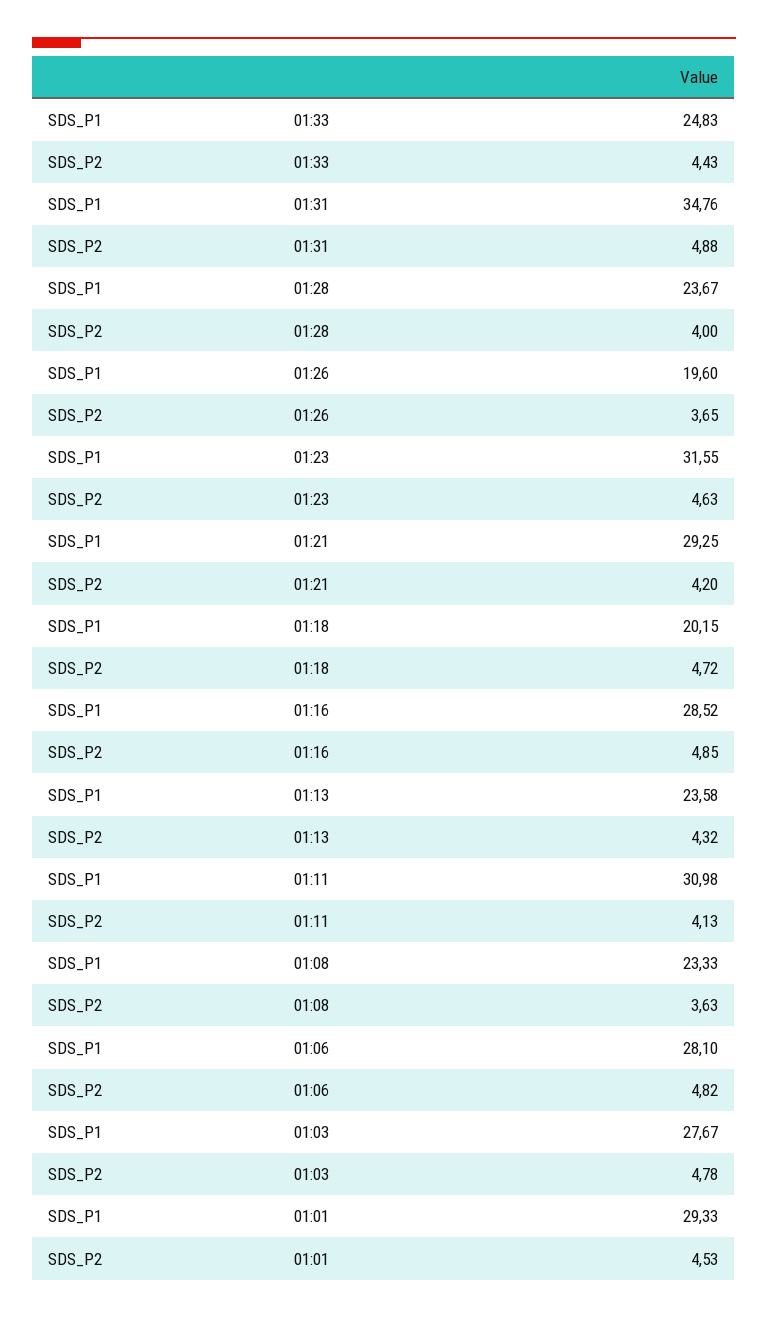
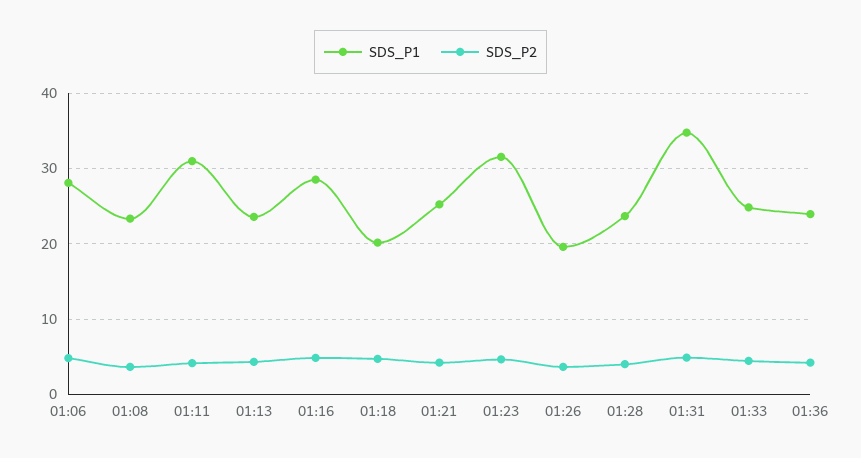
SDS_P1, 01:21: 29.25 -> 25
SDS_P1, 01:03: 27.67 -> none
SDS_P2, 01:03: 4.78 -> none
SDS_P1, 01:01: 29.33 -> none
SDS_P2, 01:01: 4.53 -> none
SDS_P1, 01:36: none -> 24
SDS_P2, 01:36: none -> 4

